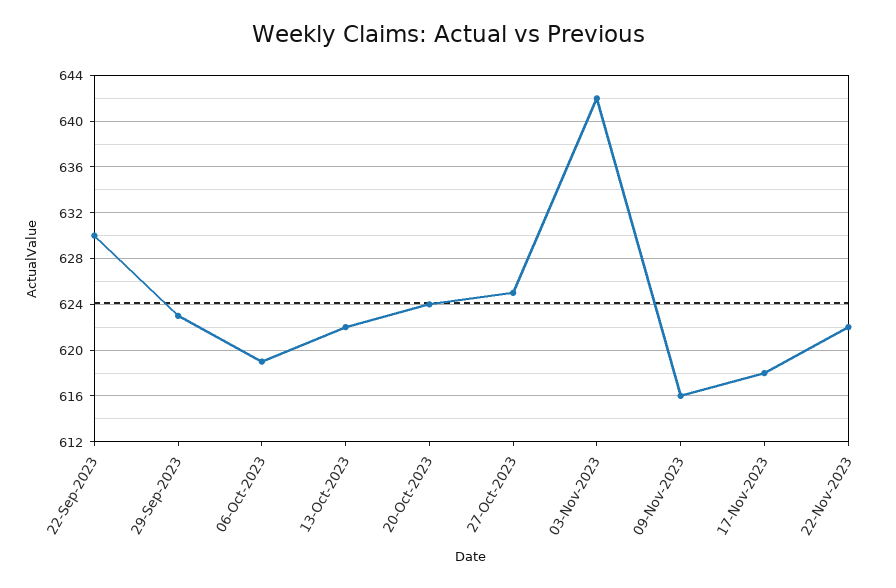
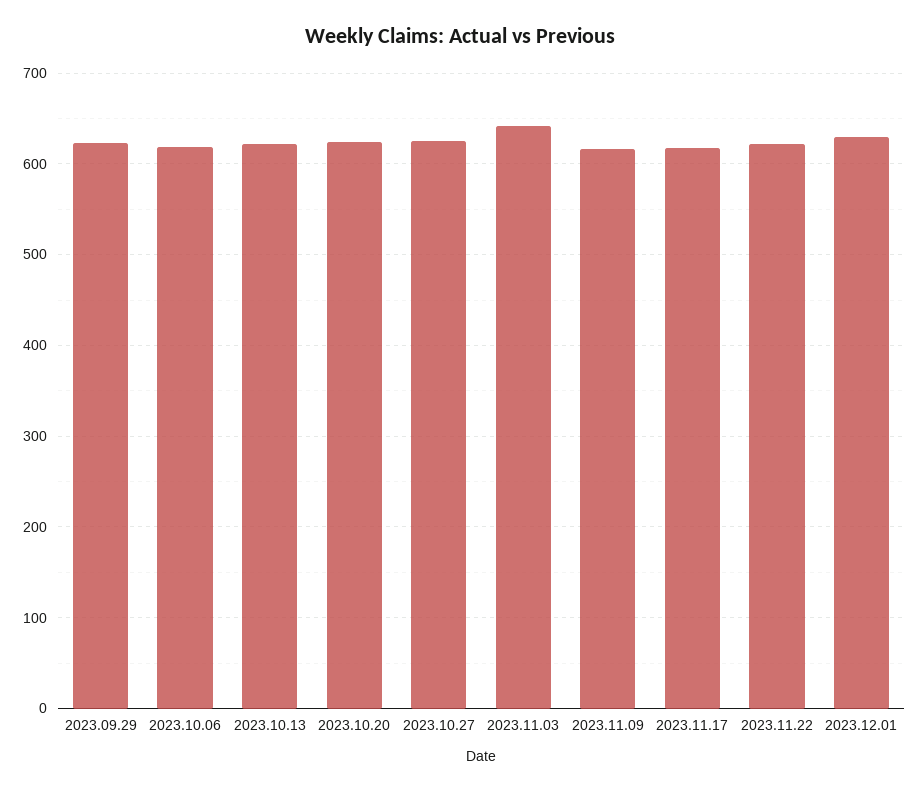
22-Sep-2023: 630 -> none
2023.12.01: none -> 630

